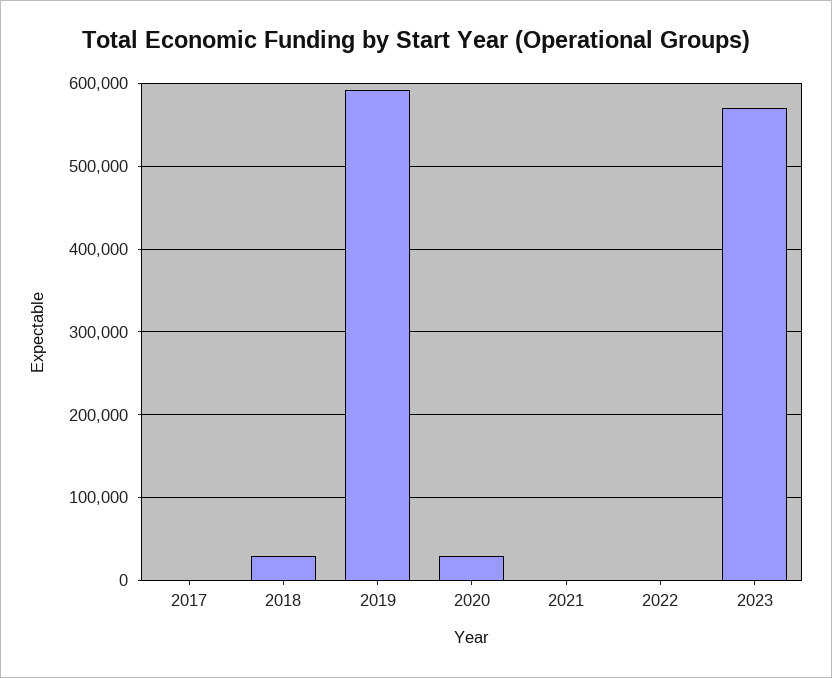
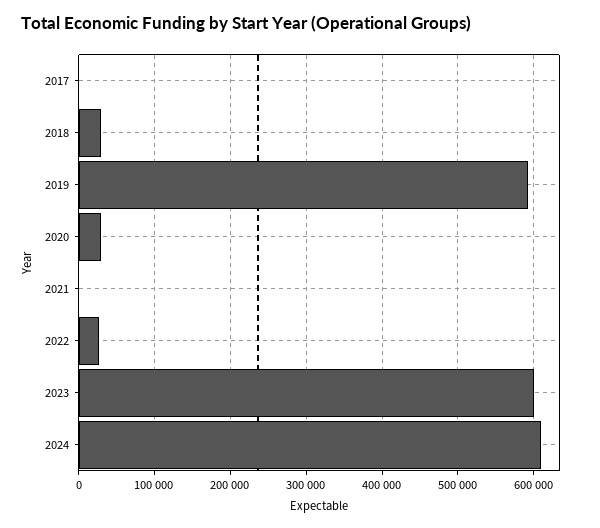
2022: 0 -> 30000
2023: 570000 -> 600000
2024: none -> 610000

